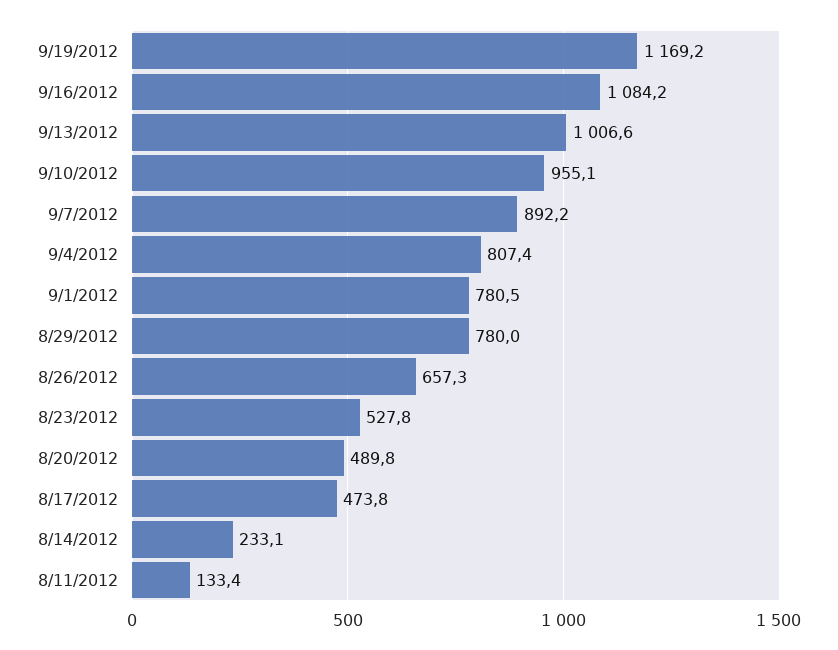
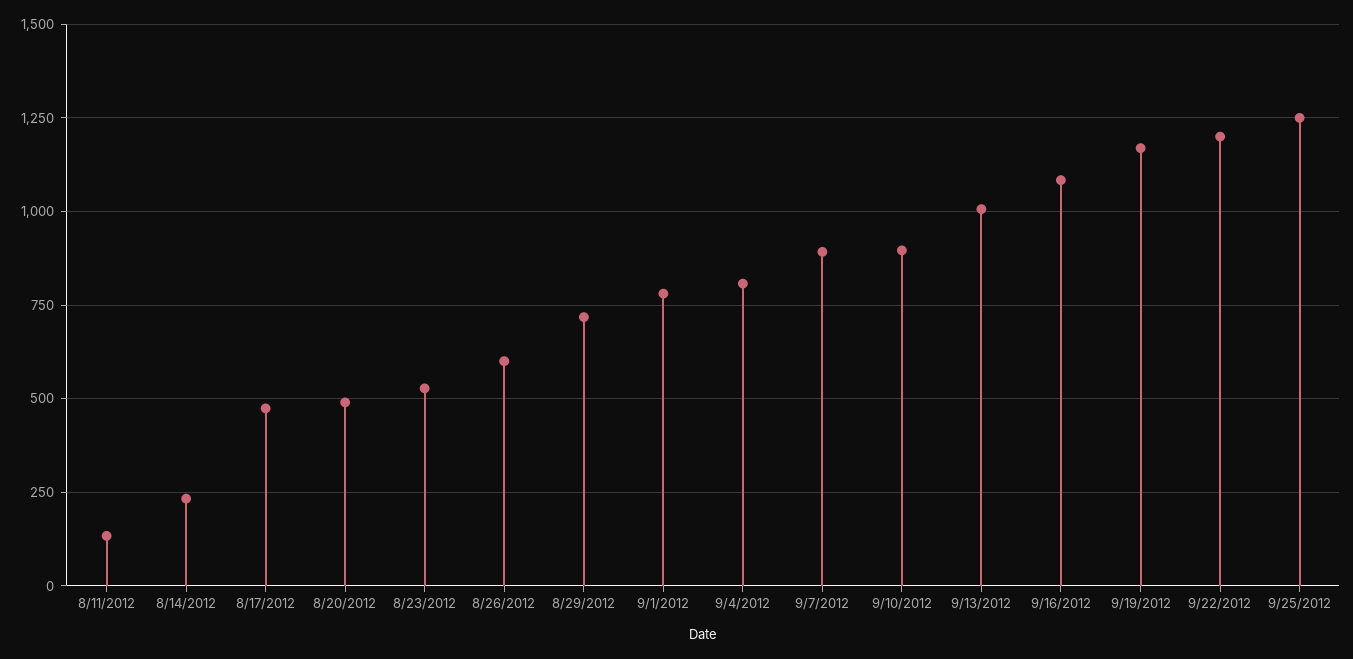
9/10/2012: 955.1 -> 900
8/29/2012: 780 -> 725
8/26/2012: 657.3 -> 600
9/22/2012: none -> 1200
9/25/2012: none -> 1250

